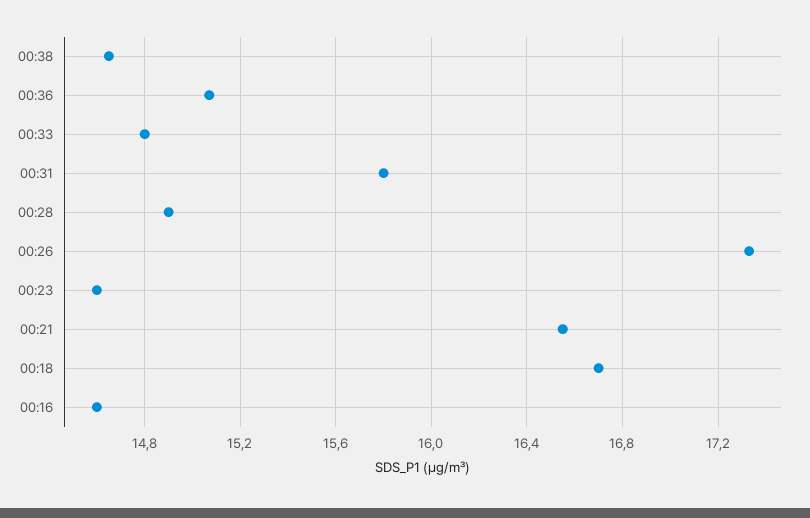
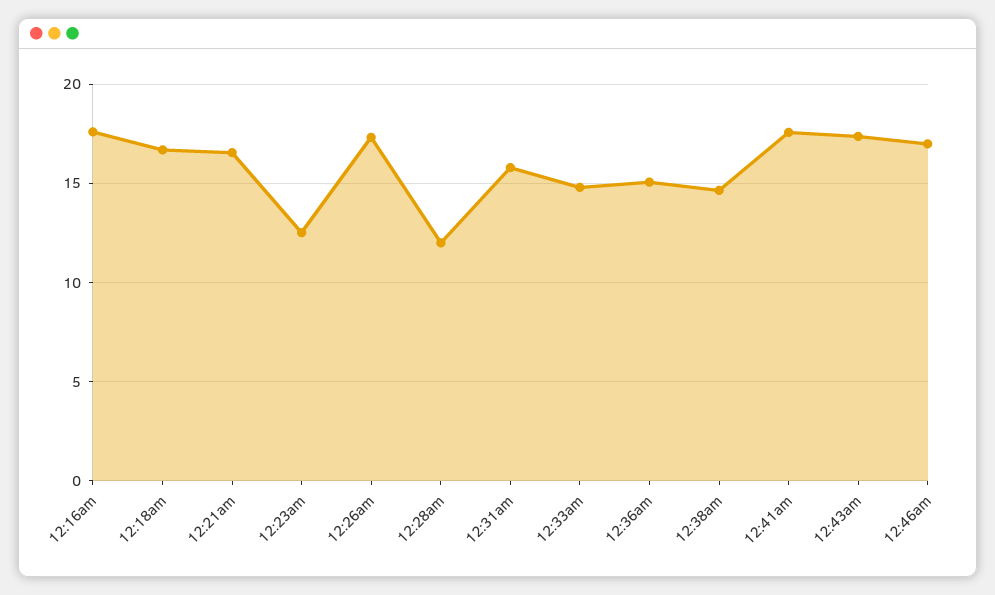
00:28: 14.9 -> 12
00:23: 14.6 -> 12.5
00:16: 14.6 -> 17.5
12:41am: none -> 17.5
12:43am: none -> 17.5
12:46am: none -> 17

